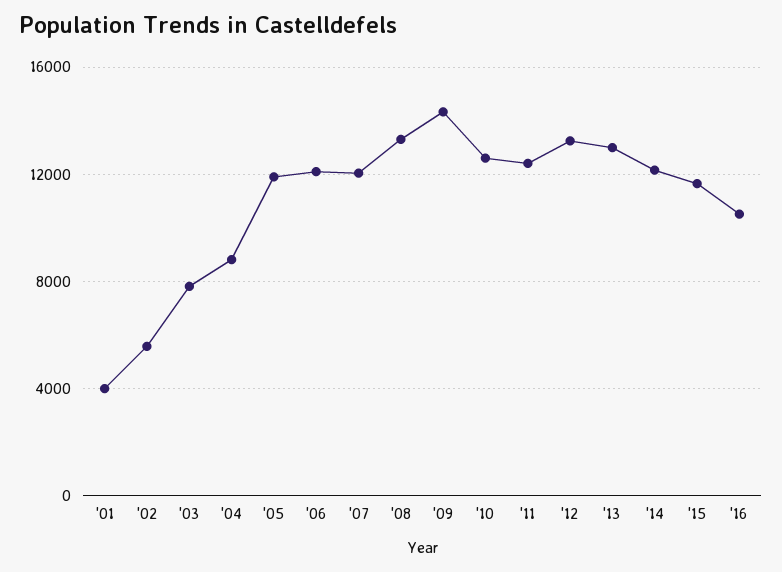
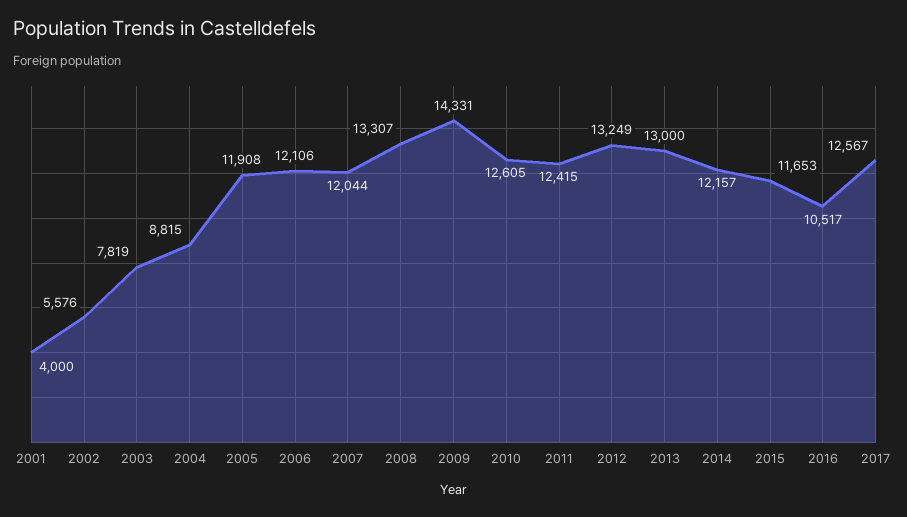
2017: none -> 12567

